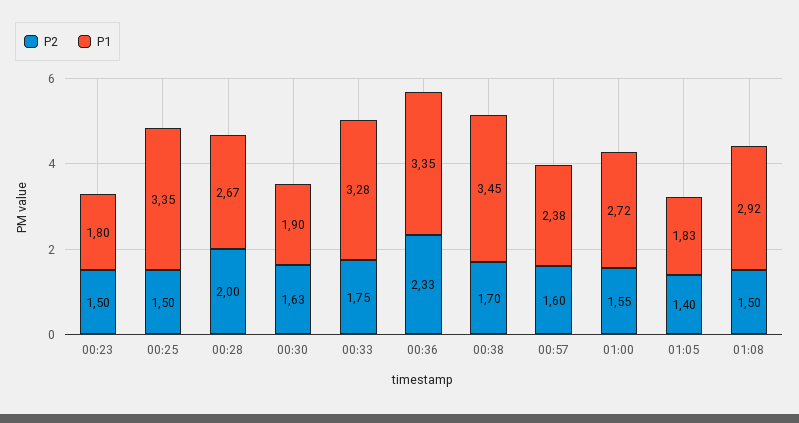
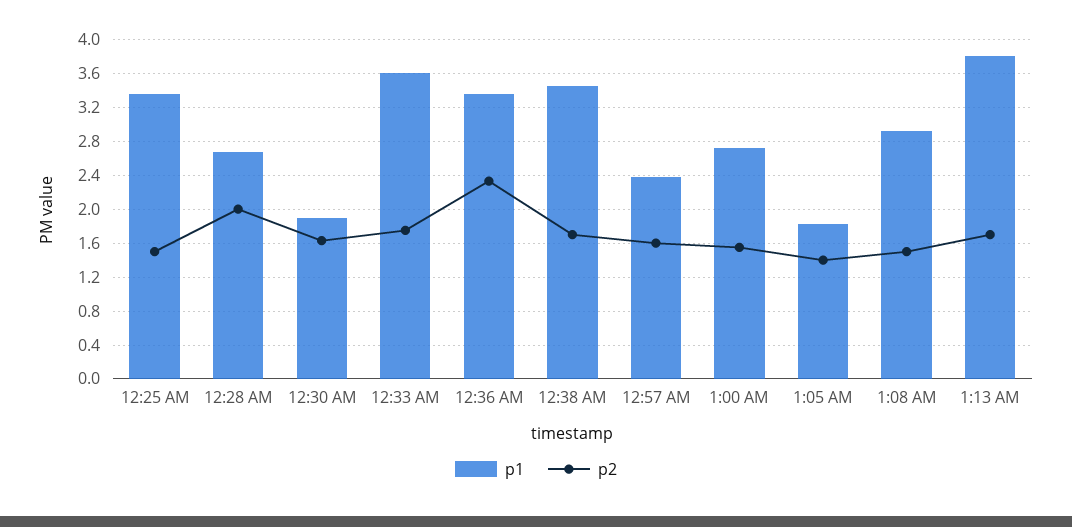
P2, 00:23: 1.5 -> none
P1, 00:23: 1.8 -> none
P1, 00:33: 3.28 -> 3.6
P1, 1:13 AM: none -> 3.8
P2, 1:13 AM: none -> 1.7

